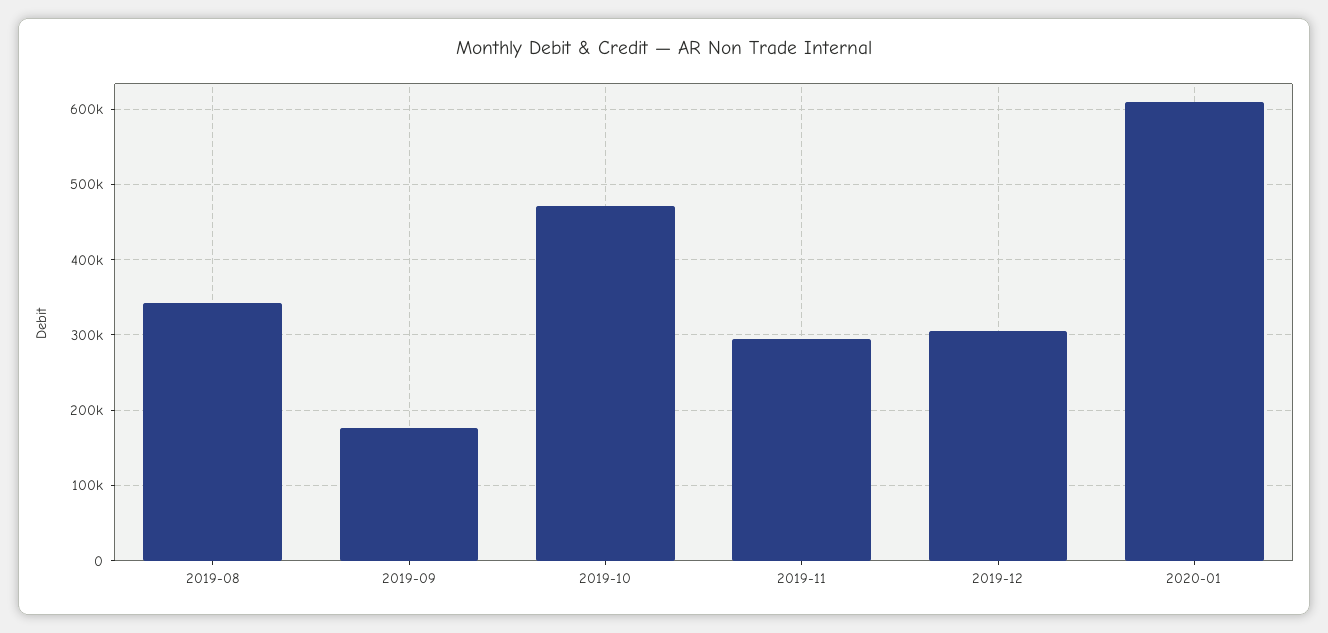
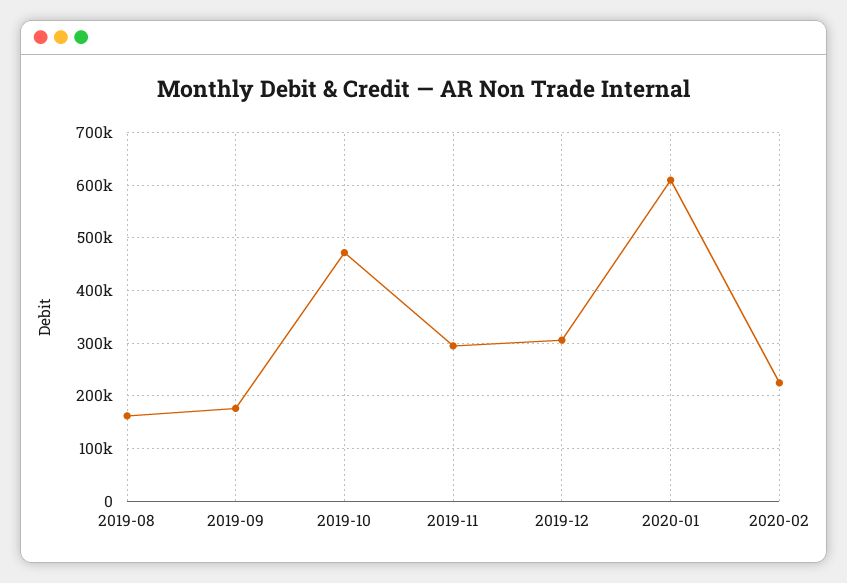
2019-08: 340000 -> 160000
2020-02: none -> 220000

